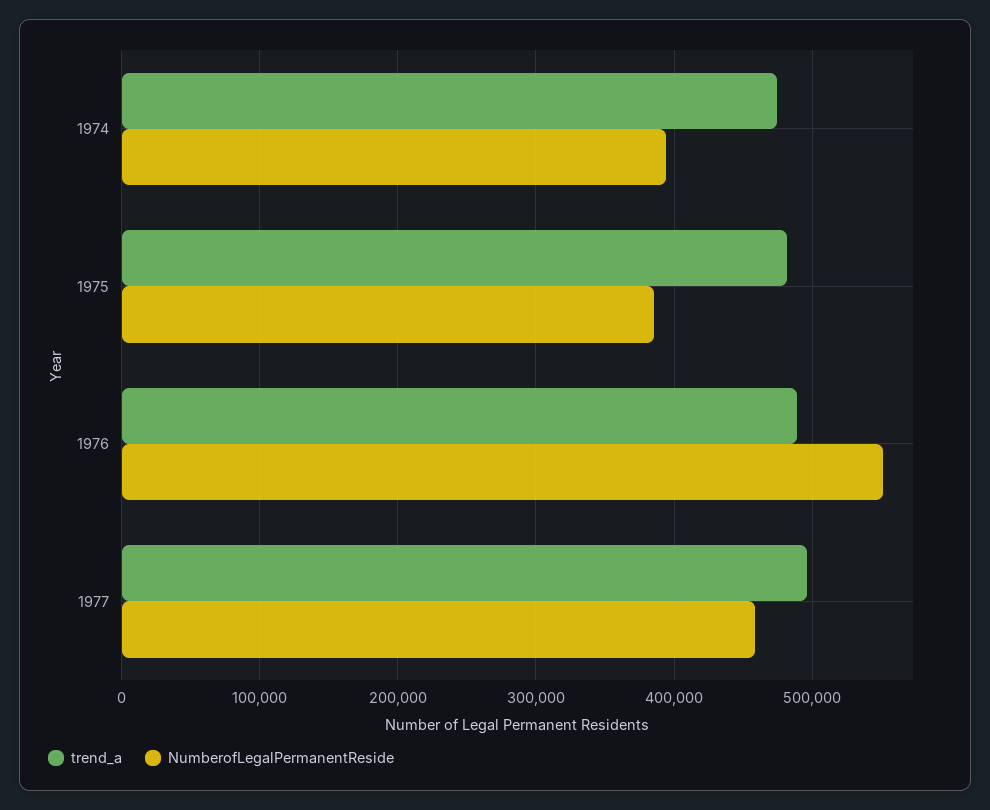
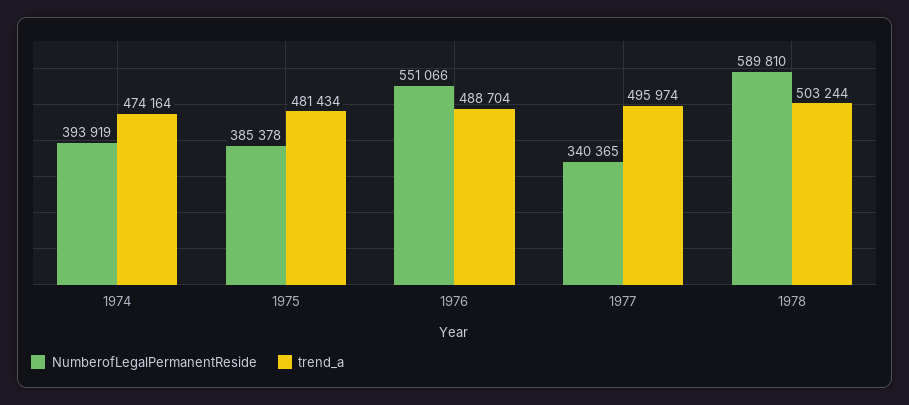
NumberofLegalPermanentReside, 1977: 460000 -> 340365
NumberofLegalPermanentReside, 1978: none -> 589810
trend_a, 1978: none -> 503244

